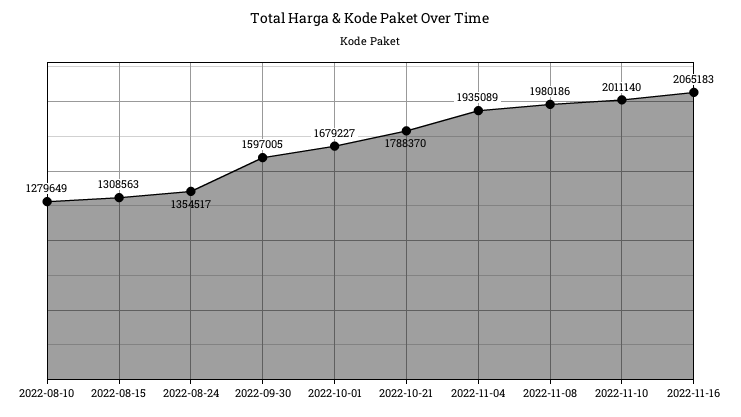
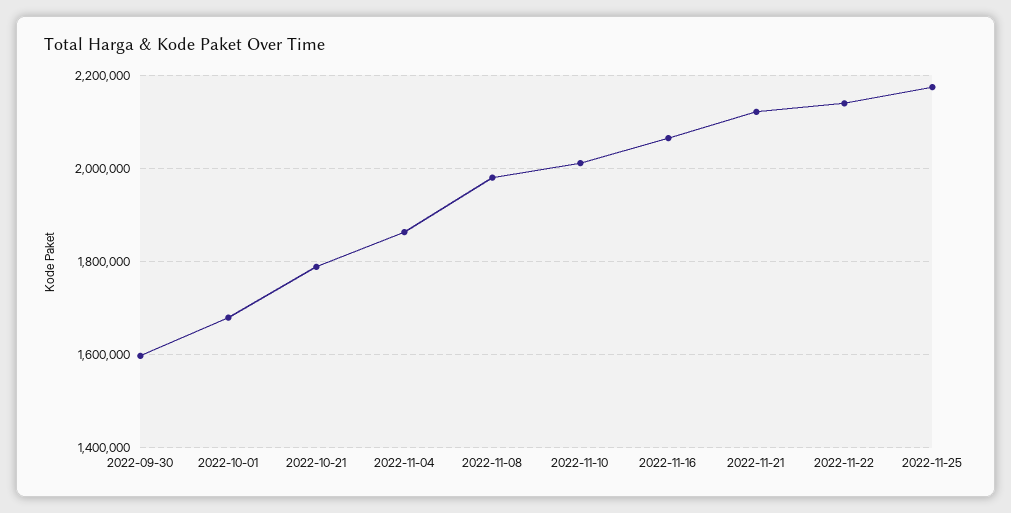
2022-08-10: 1279649 -> none
2022-08-15: 1308563 -> none
2022-08-24: 1354517 -> none
2022-11-04: 1935089 -> 1860000
2022-11-21: none -> 2120000
2022-11-22: none -> 2140000
2022-11-25: none -> 2180000

